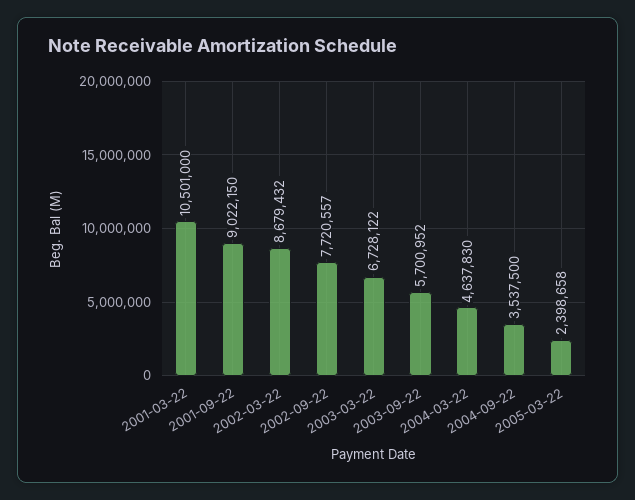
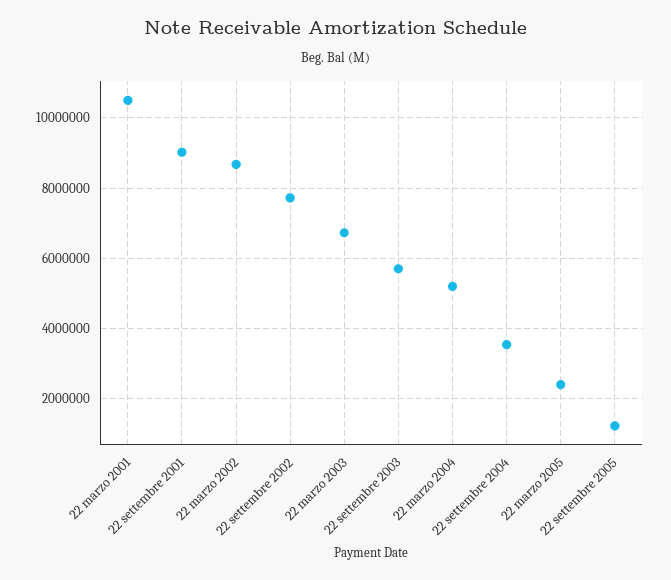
2004-03-22: 4637830 -> 5200000
22 settembre 2005: none -> 1200000

